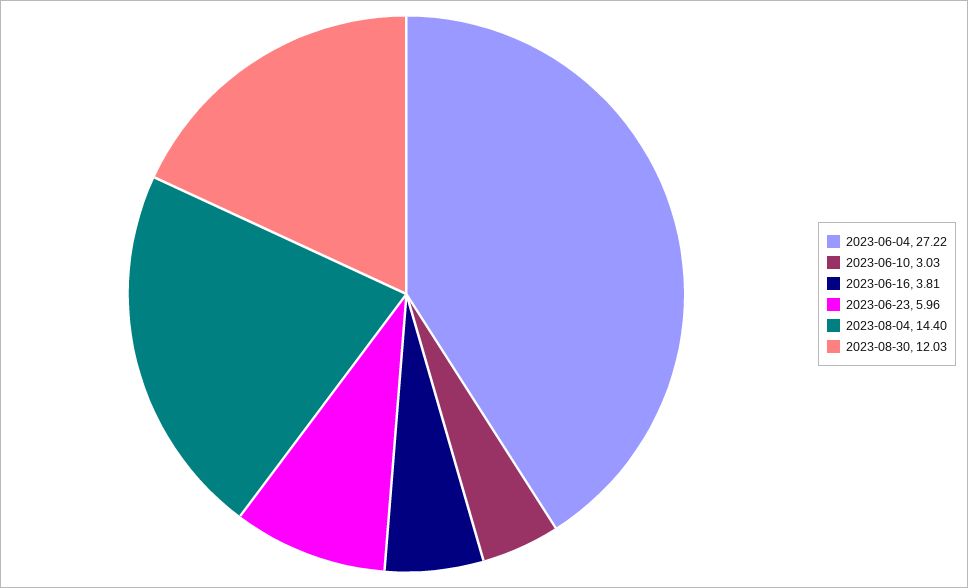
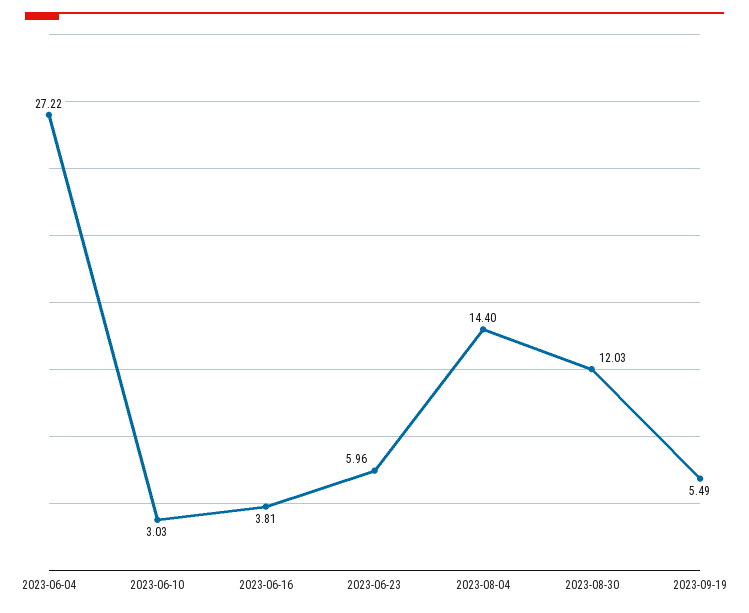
2023-09-19: none -> 5.49

